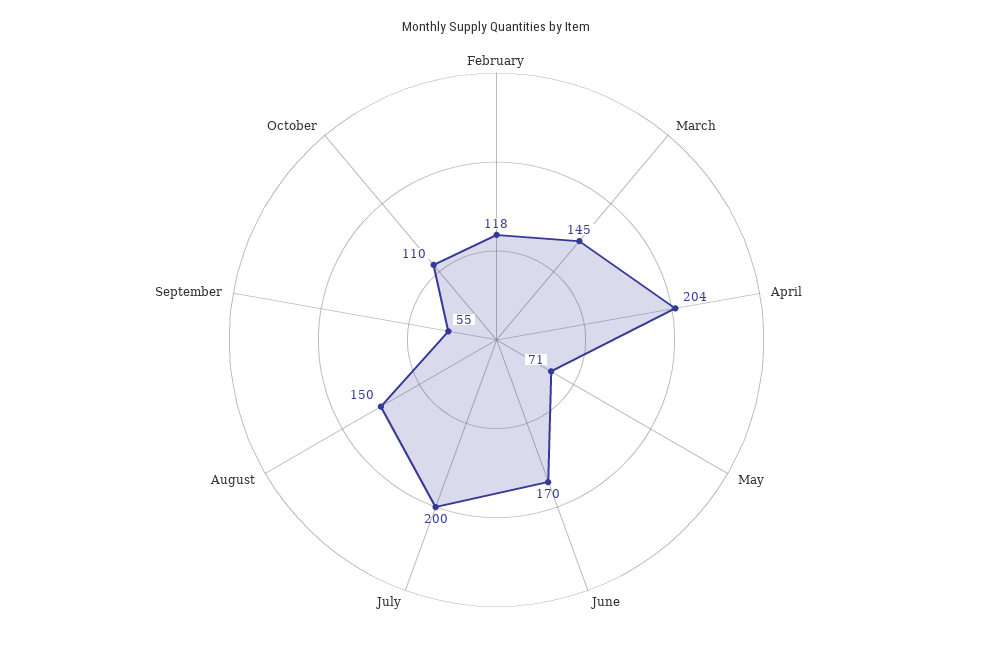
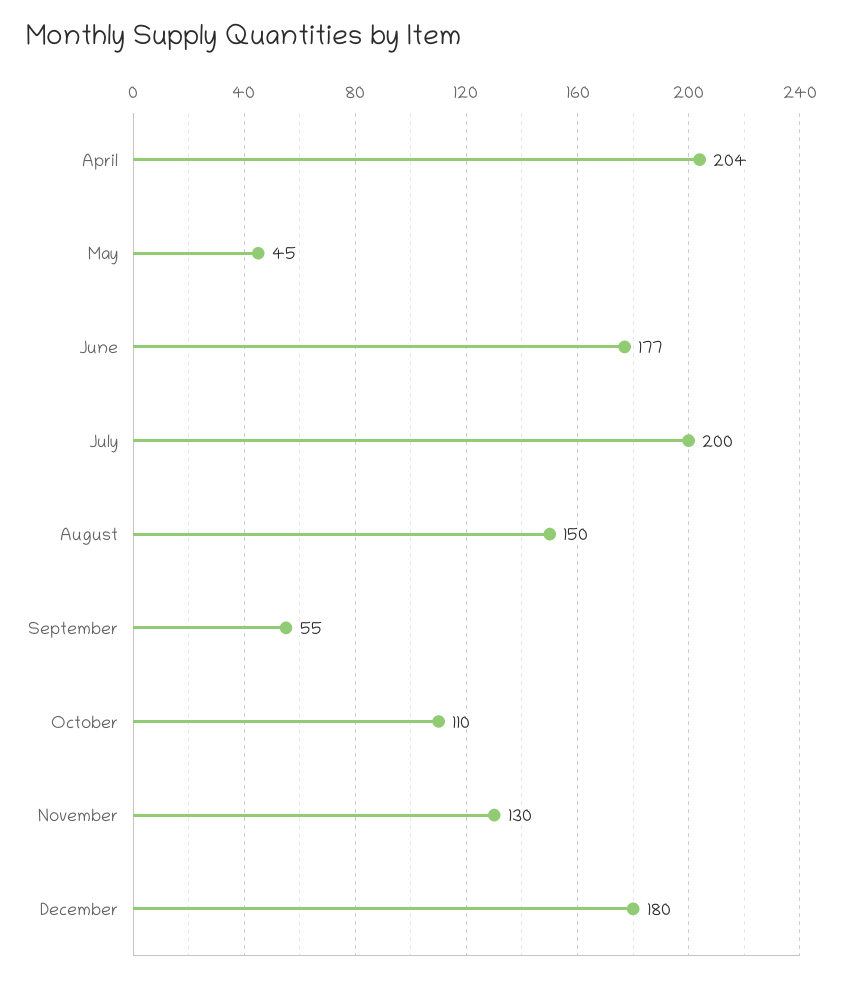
February: 118 -> none
March: 145 -> none
May: 71 -> 45
June: 170 -> 177
November: none -> 130
December: none -> 180

